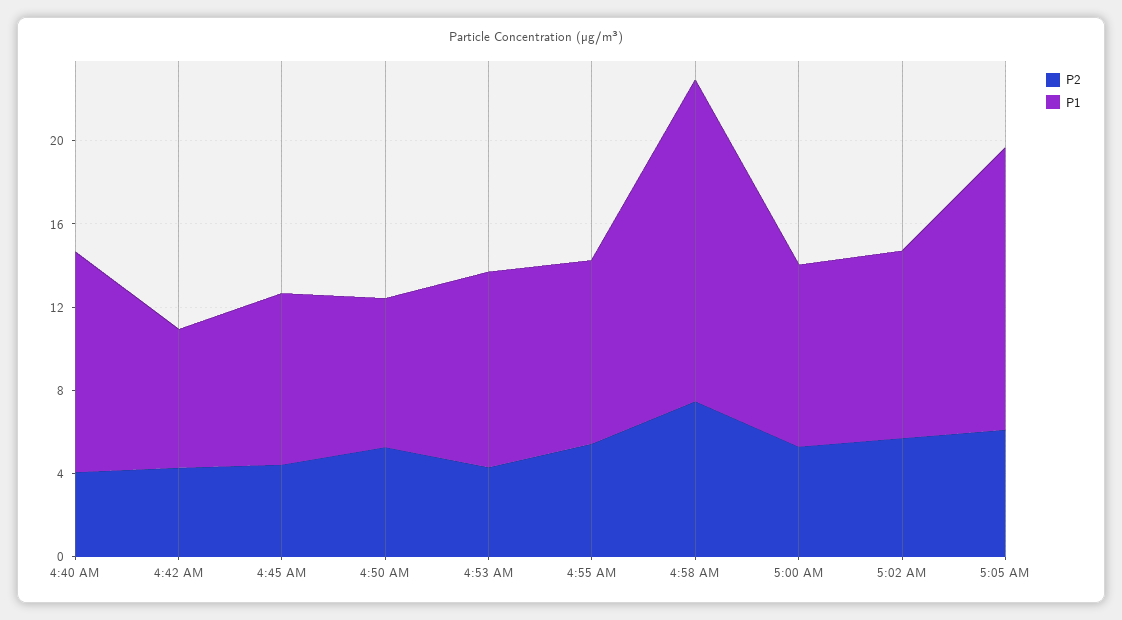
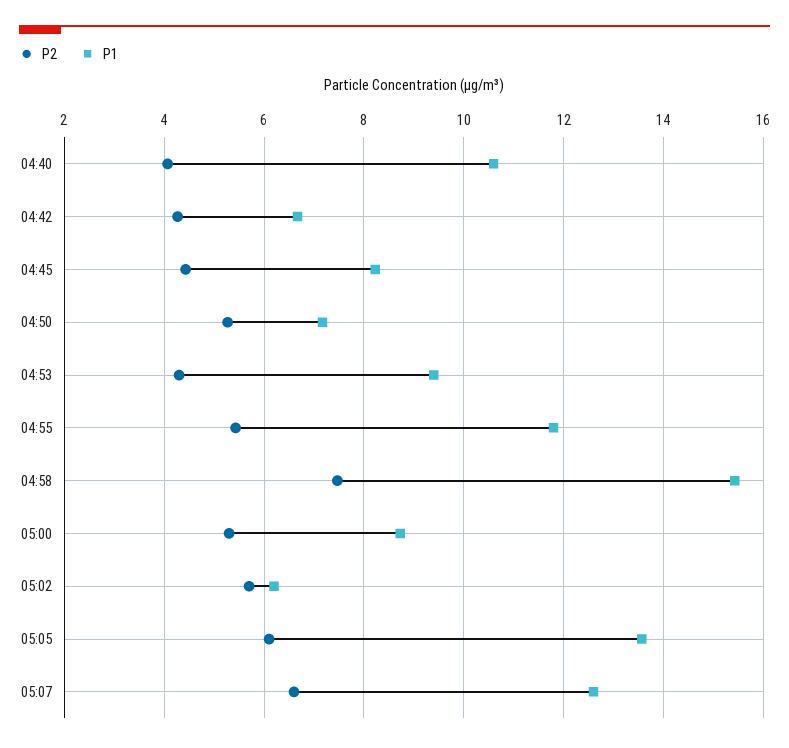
P1, 4:55 AM: 9 -> 11.8
P1, 5:02 AM: 9 -> 6.2
P2, 05:07: none -> 6.6
P1, 05:07: none -> 12.6

